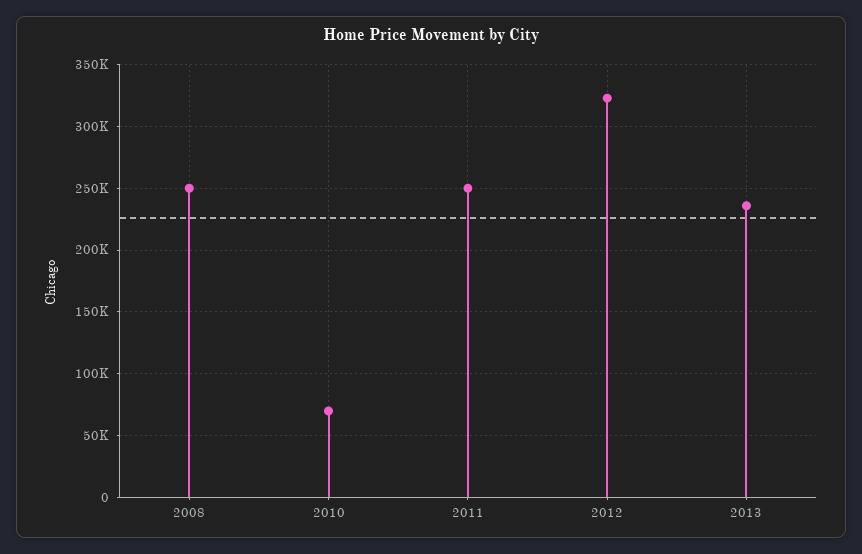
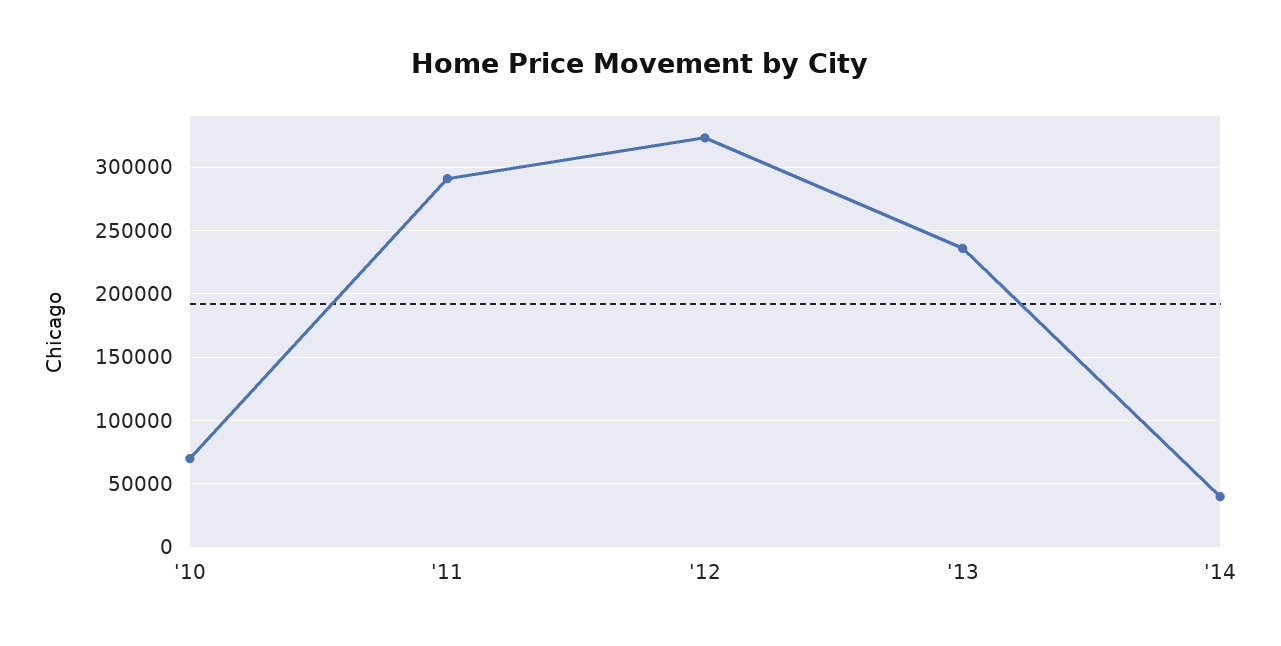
2008: 250000 -> none
2011: 250000 -> 290000
'14: none -> 40000

